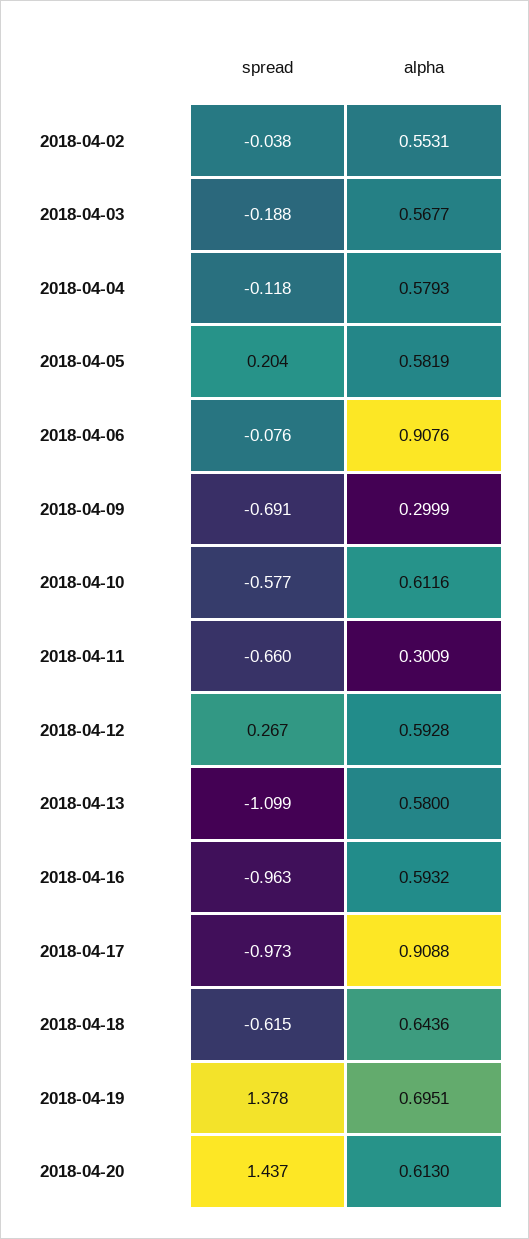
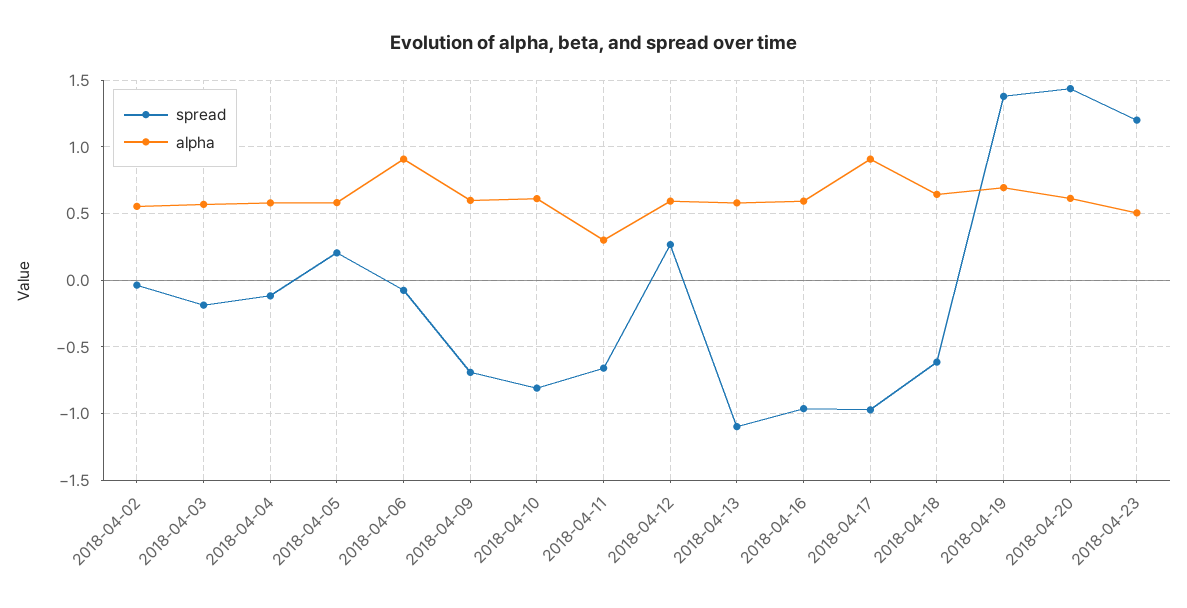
alpha, 2018-04-09: 0.2999 -> 0.6
spread, 2018-04-10: -0.577 -> -0.8
spread, 2018-04-23: none -> 1.2
alpha, 2018-04-23: none -> 0.5

